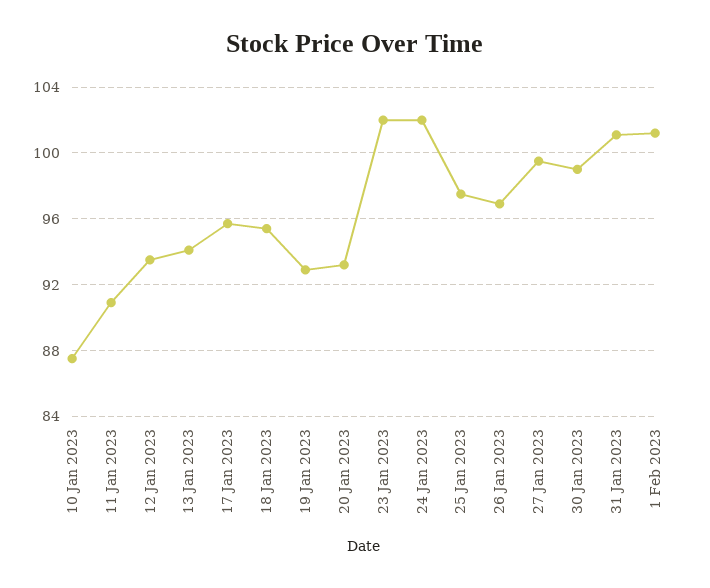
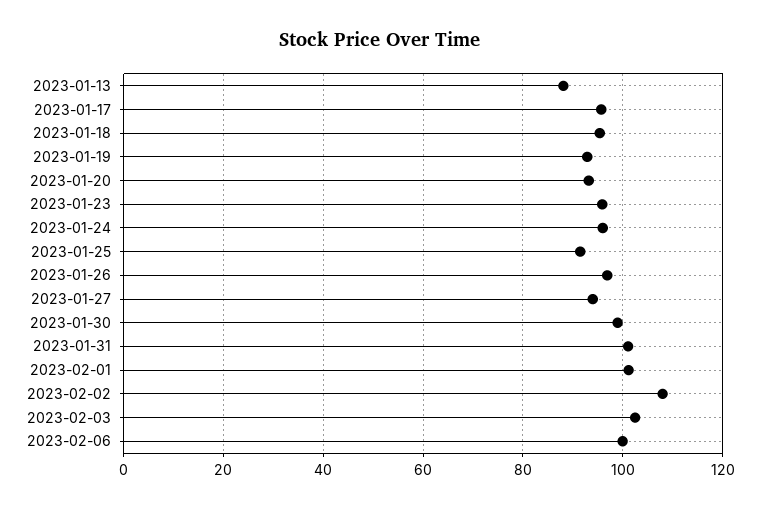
10 Jan 2023: 87.5 -> none
11 Jan 2023: 91 -> none
12 Jan 2023: 93.5 -> none
13 Jan 2023: 94 -> 88
23 Jan 2023: 102 -> 96
24 Jan 2023: 102 -> 96
25 Jan 2023: 97.5 -> 92
27 Jan 2023: 99.5 -> 94
2023-02-02: none -> 108
2023-02-03: none -> 102
2023-02-06: none -> 100

